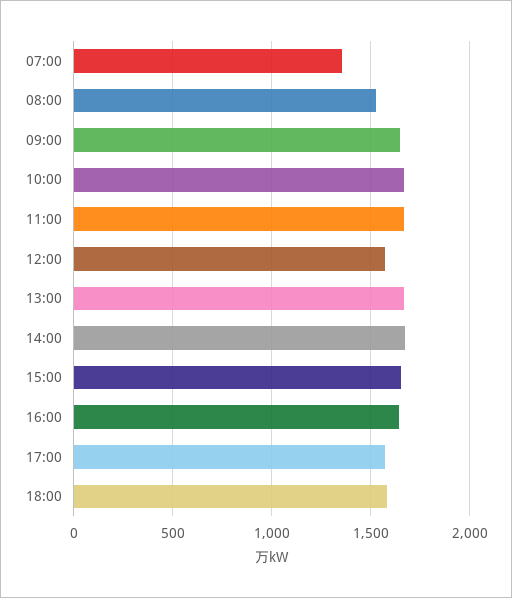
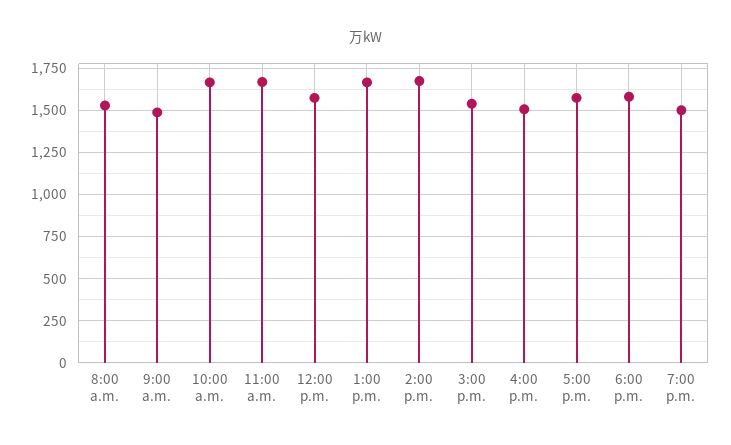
07:00: 1350 -> none
09:00: 1650 -> 1500
15:00: 1650 -> 1550
16:00: 1650 -> 1500
7:00 p.m.: none -> 1500

